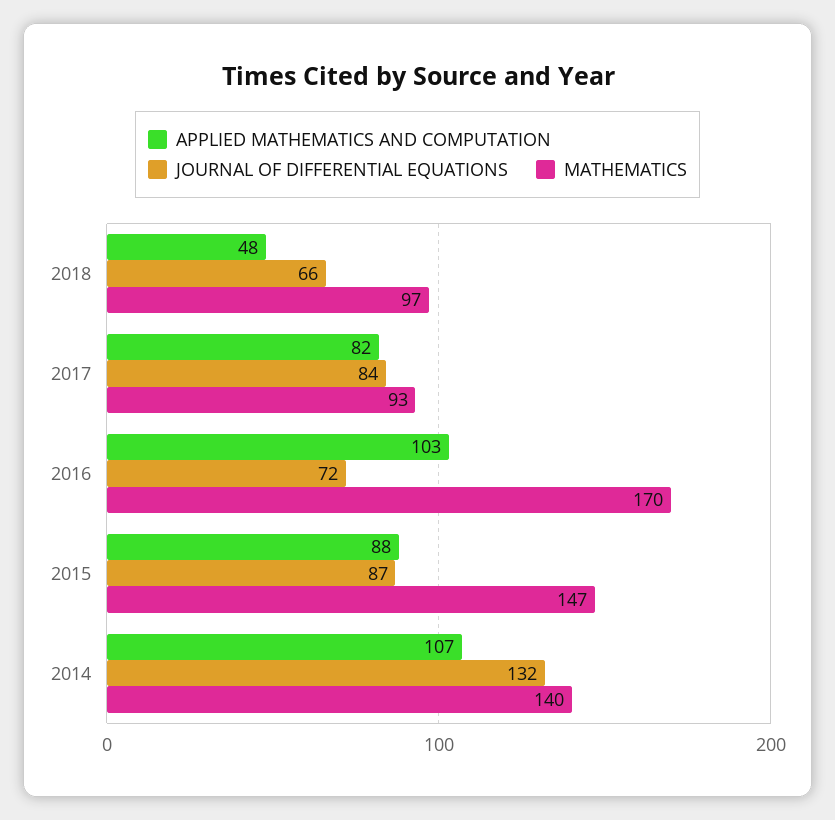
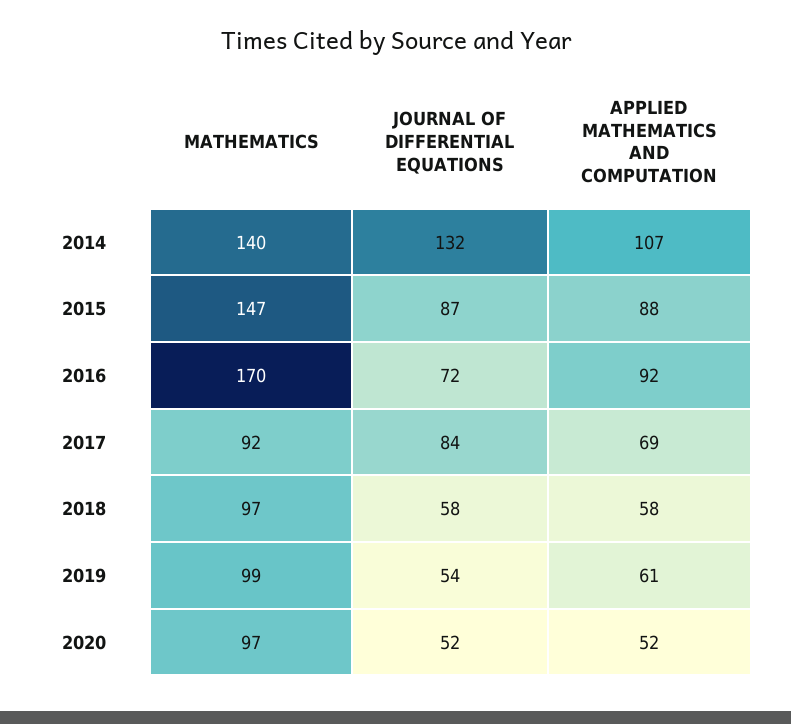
APPLIED MATHEMATICS AND COMPUTATION, 2018: 48 -> 58
JOURNAL OF DIFFERENTIAL EQUATIONS, 2018: 66 -> 58
APPLIED MATHEMATICS AND COMPUTATION, 2017: 82 -> 69
MATHEMATICS, 2017: 93 -> 92
APPLIED MATHEMATICS AND COMPUTATION, 2016: 103 -> 92
MATHEMATICS, 2019: none -> 99
JOURNAL OF DIFFERENTIAL EQUATIONS, 2019: none -> 54
APPLIED MATHEMATICS AND COMPUTATION, 2019: none -> 61
MATHEMATICS, 2020: none -> 97
JOURNAL OF DIFFERENTIAL EQUATIONS, 2020: none -> 52
APPLIED MATHEMATICS AND COMPUTATION, 2020: none -> 52

